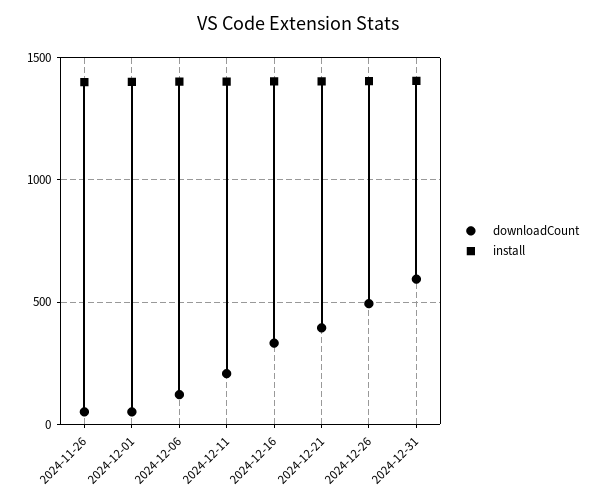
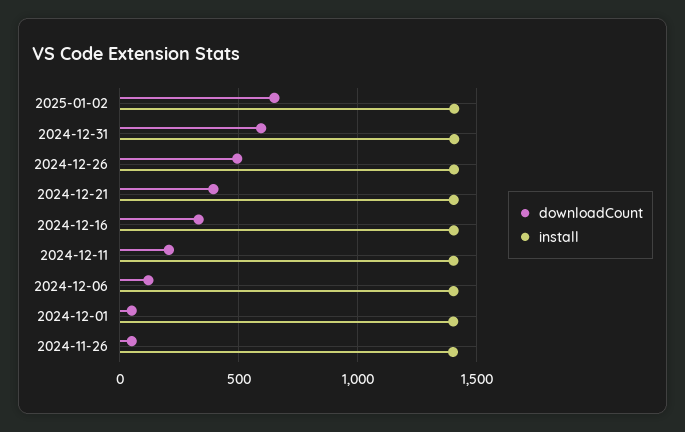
downloadCount, 2025-01-02: none -> 650
install, 2025-01-02: none -> 1400

